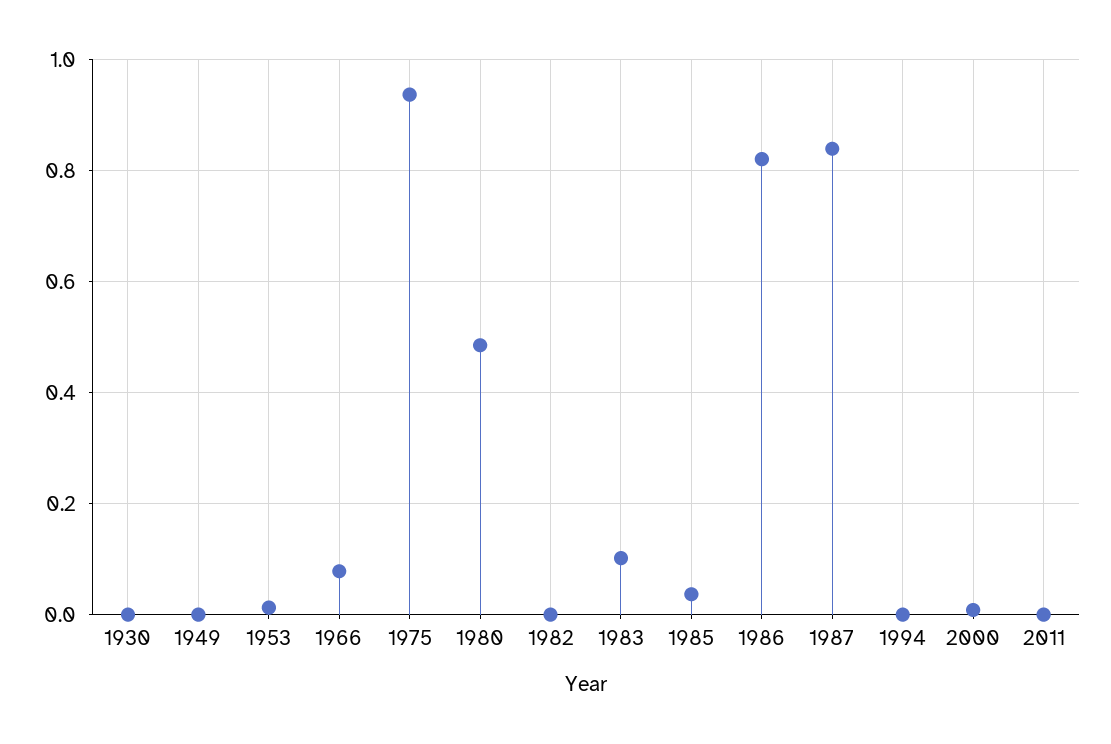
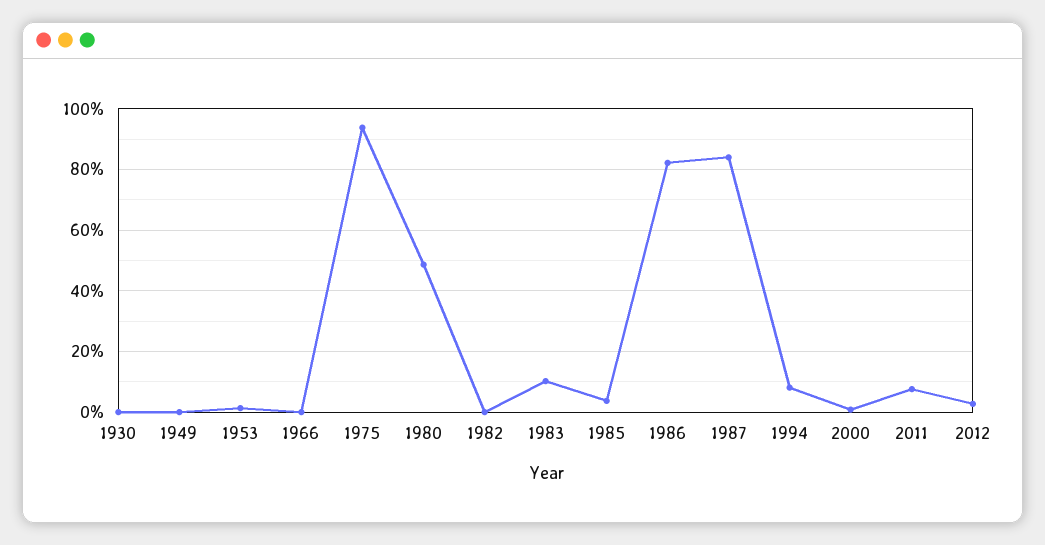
1966: 0.08 -> 0
1994: 0 -> 0.08
2011: 0 -> 0.08
2012: none -> 0.02

